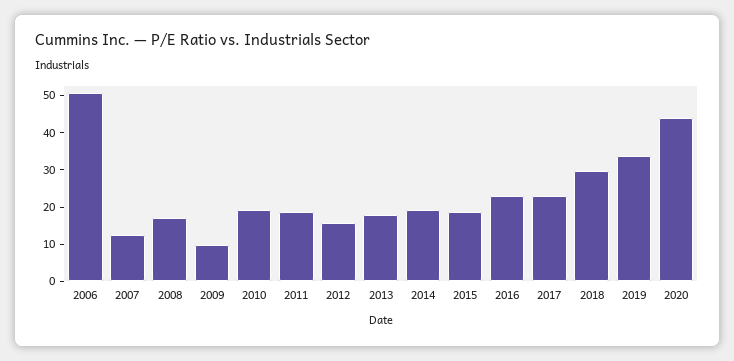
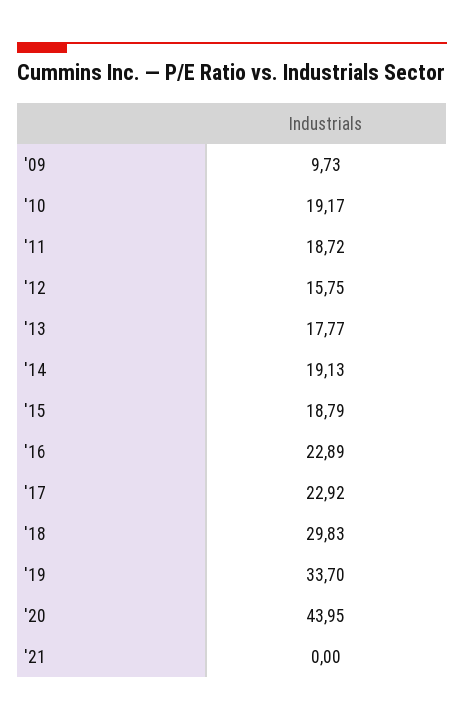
2006: 50 -> none
2007: 12.5 -> none
2008: 17.5 -> none
'21: none -> 0

